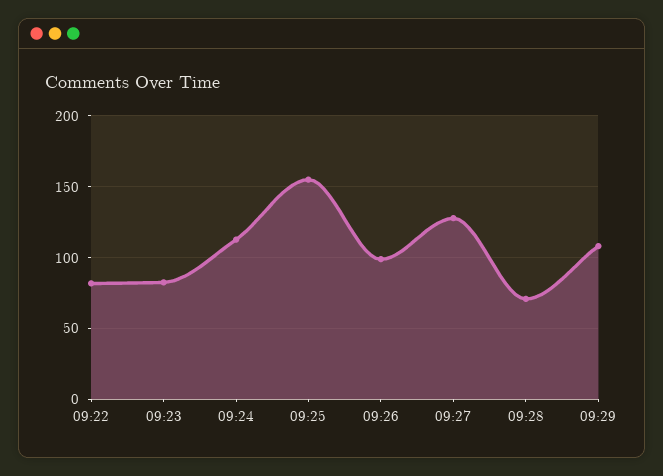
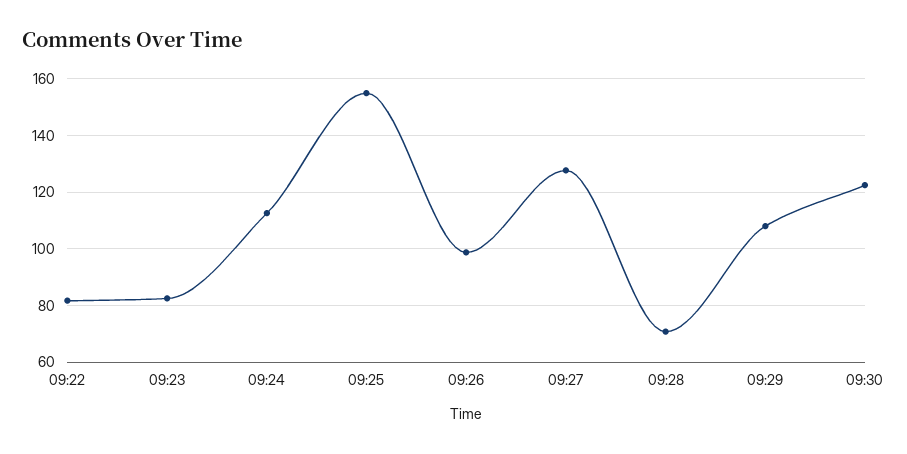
09:30: none -> 122.5

